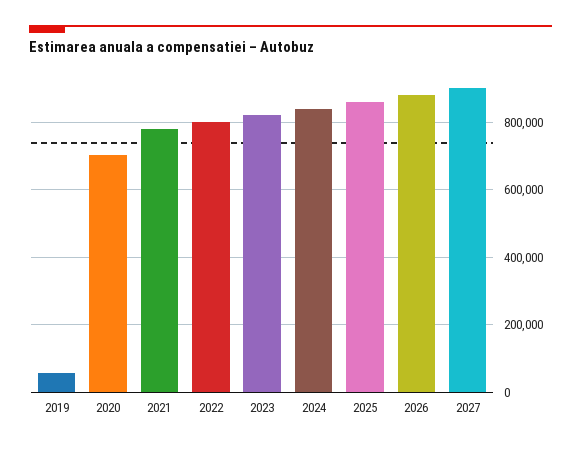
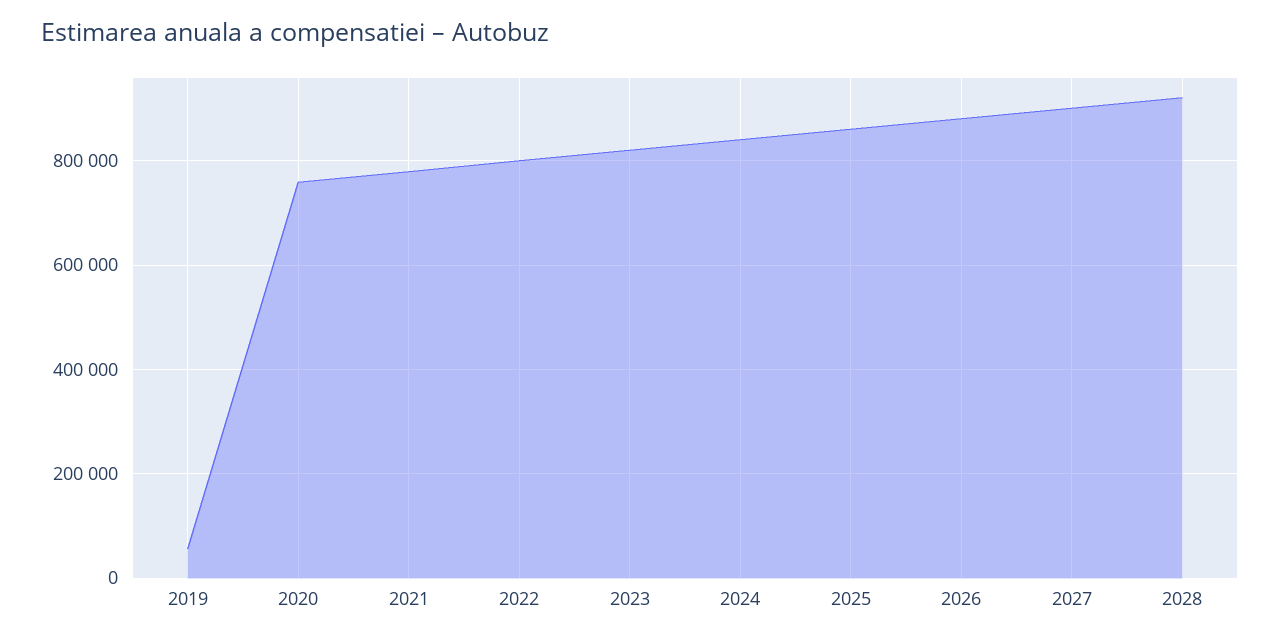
2020: 700000 -> 760000
2028: none -> 920000

